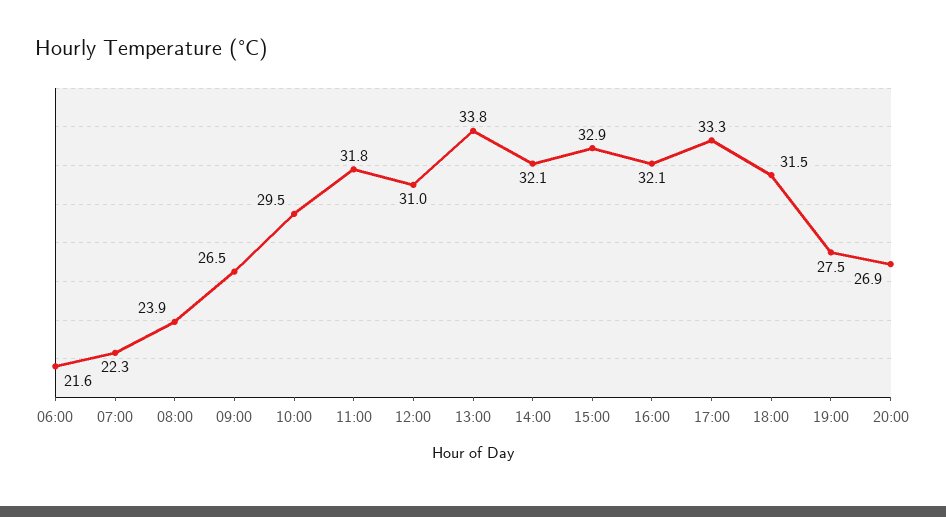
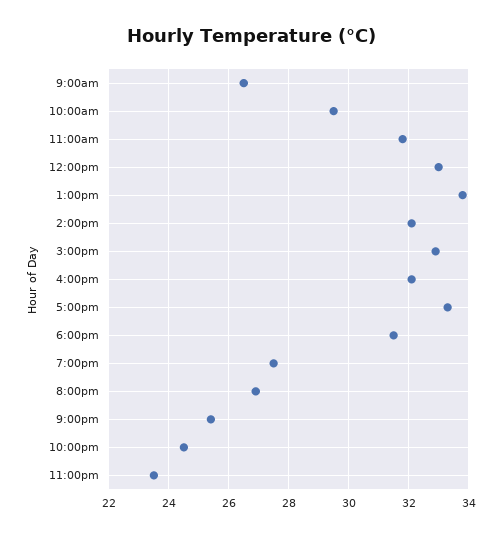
06:00: 21.6 -> none
07:00: 22.3 -> none
08:00: 23.9 -> none
12:00: 31 -> 33
9:00pm: none -> 25.5
10:00pm: none -> 24.5
11:00pm: none -> 23.5

